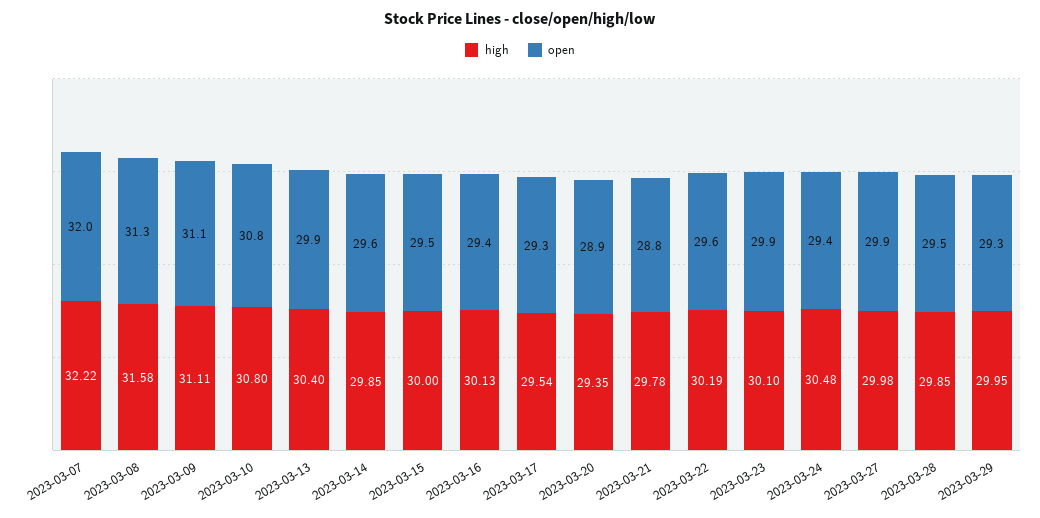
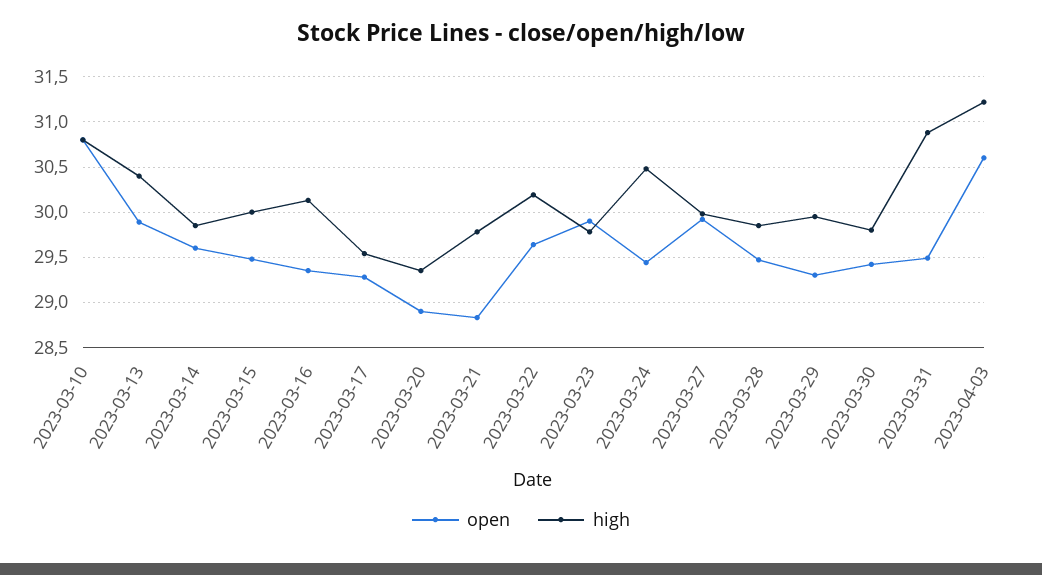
high, 2023-03-07: 32.22 -> none
open, 2023-03-07: 32 -> none
high, 2023-03-08: 31.58 -> none
open, 2023-03-08: 31.3 -> none
high, 2023-03-09: 31.11 -> none
open, 2023-03-09: 31.1 -> none
high, 2023-03-23: 30.1 -> 29.8
open, 2023-03-30: none -> 29.4
high, 2023-03-30: none -> 29.8
open, 2023-03-31: none -> 29.5
high, 2023-03-31: none -> 30.9
open, 2023-04-03: none -> 30.6
high, 2023-04-03: none -> 31.2

